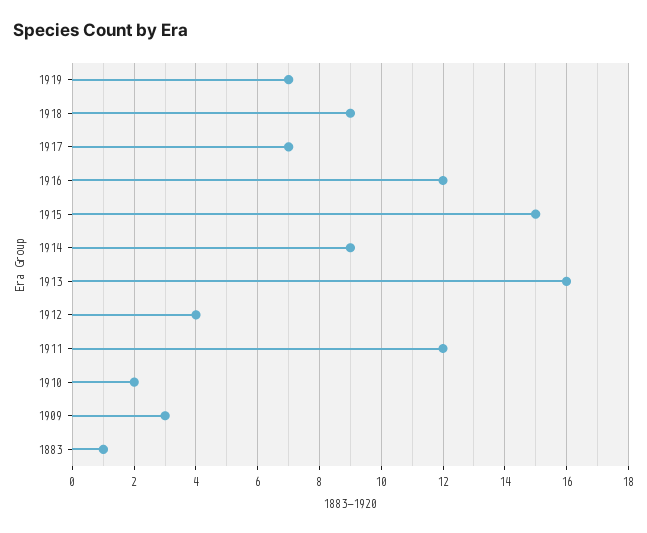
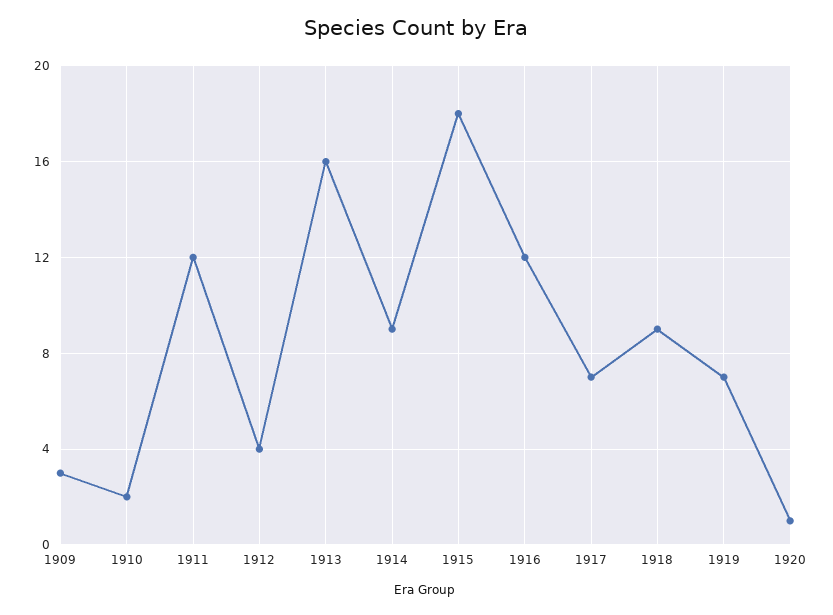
1915: 15 -> 18
1883: 1 -> none
1920: none -> 1

